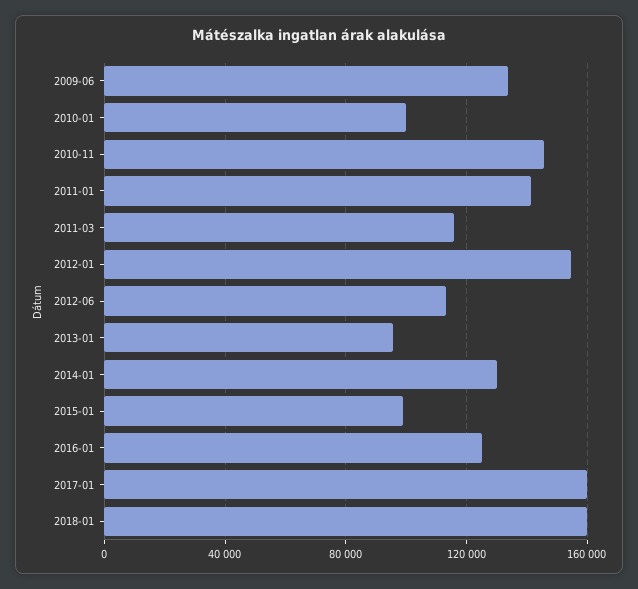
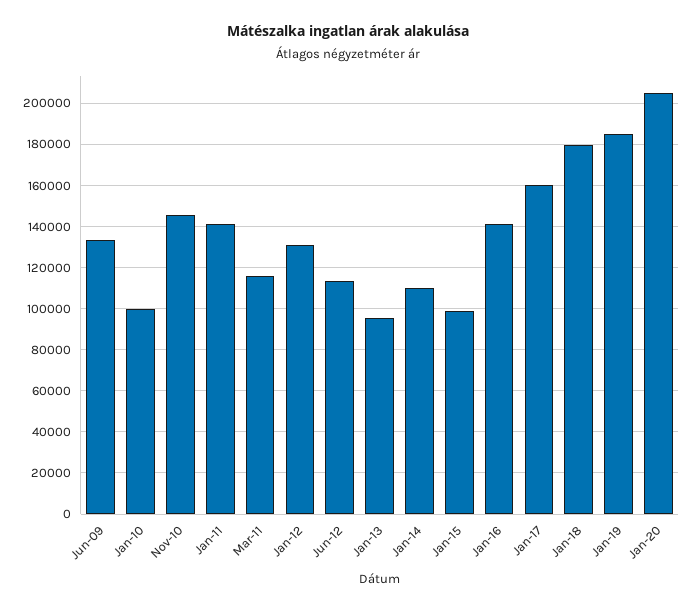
2012-01: 155000 -> 130000
2014-01: 130000 -> 110000
2016-01: 125000 -> 140000
2018-01: 160000 -> 180000
Jan-19: none -> 185000
Jan-20: none -> 205000

